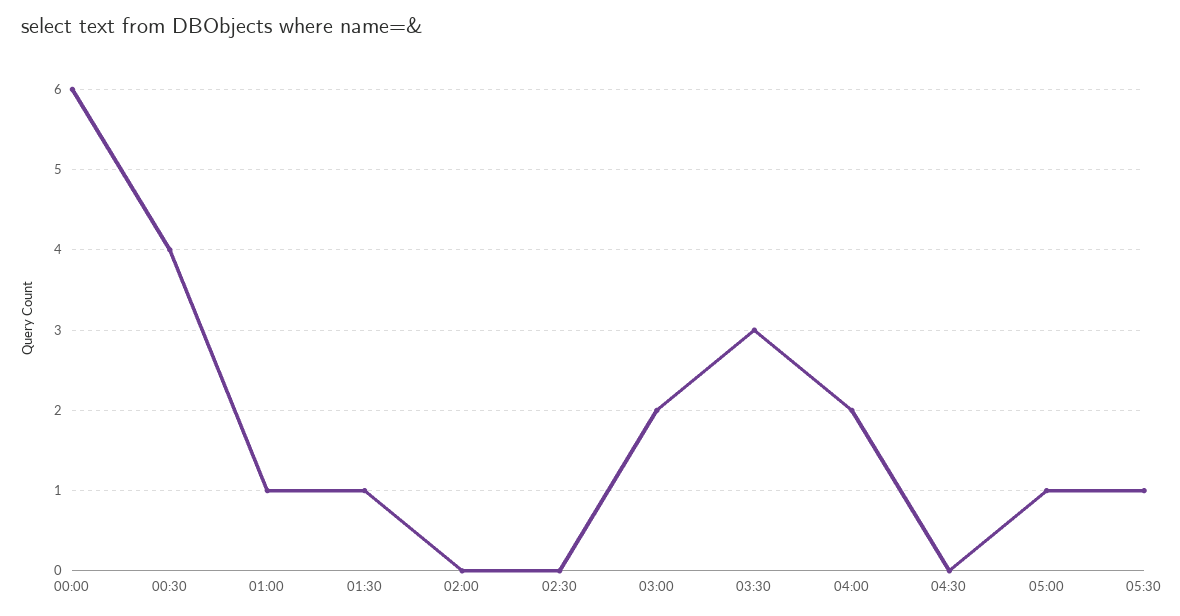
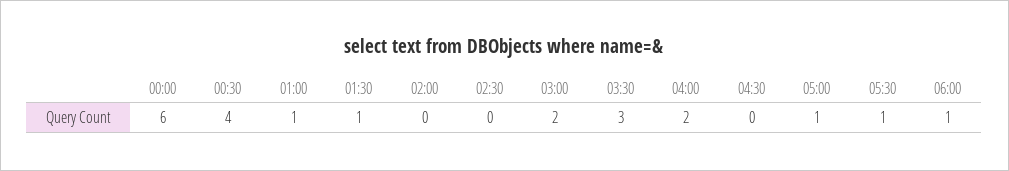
06:00: none -> 1

